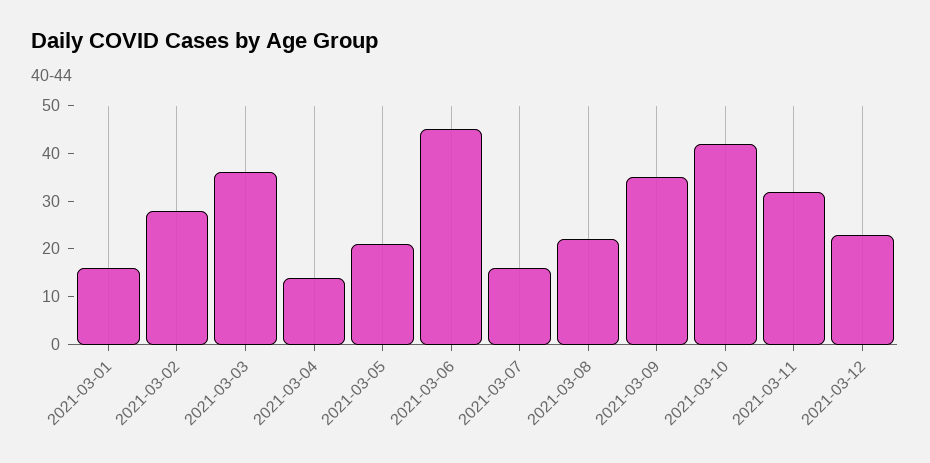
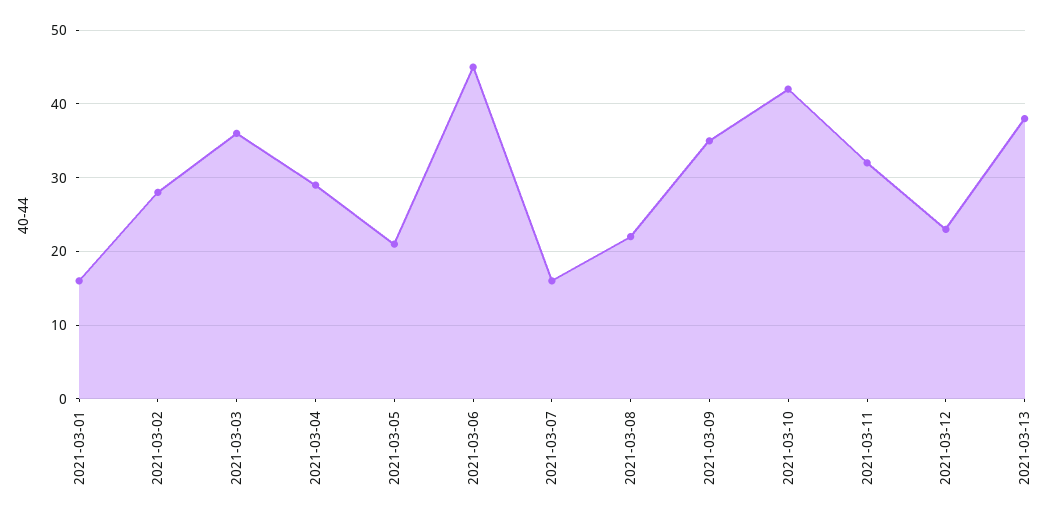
2021-03-04: 15 -> 29
2021-03-13: none -> 38

